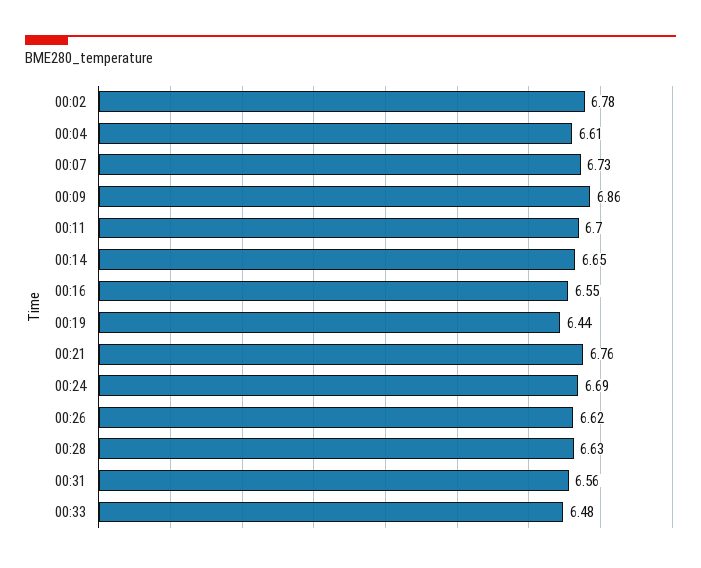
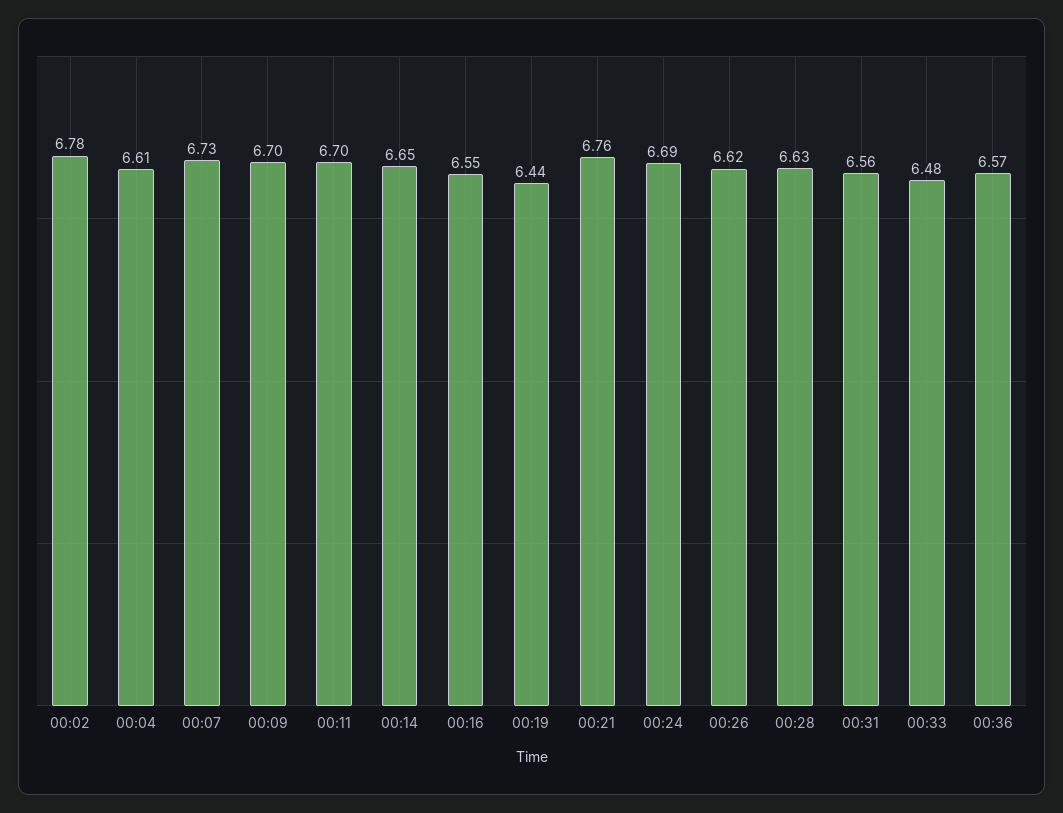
00:09: 6.86 -> 6.7
00:36: none -> 6.57

